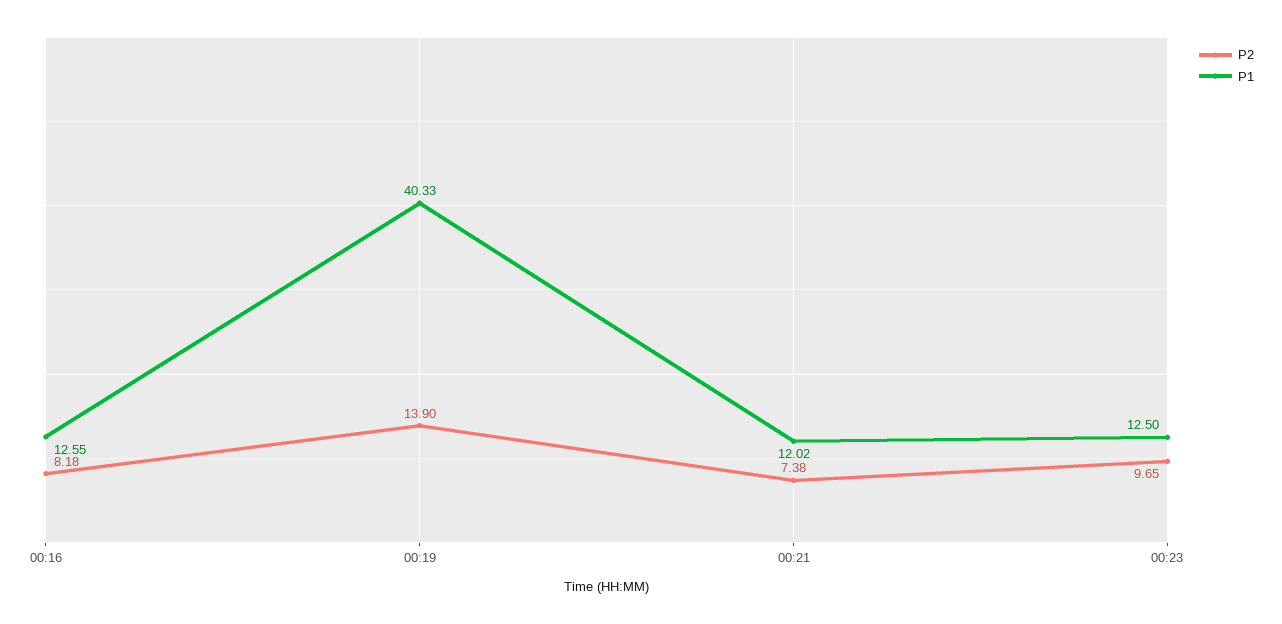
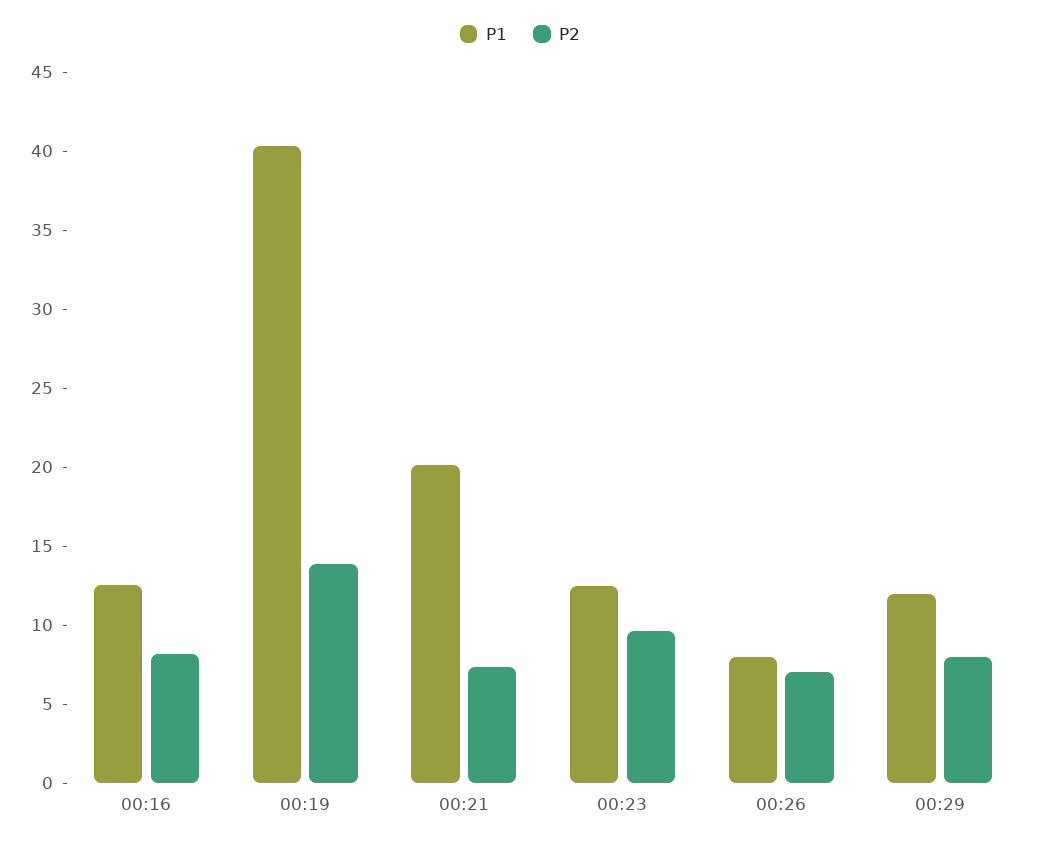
P1, 00:21: 12.02 -> 20
P1, 00:26: none -> 8
P2, 00:26: none -> 7
P1, 00:29: none -> 12
P2, 00:29: none -> 8

